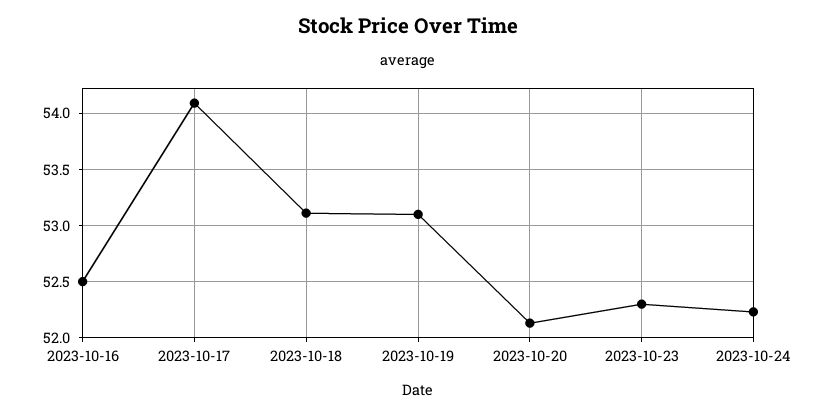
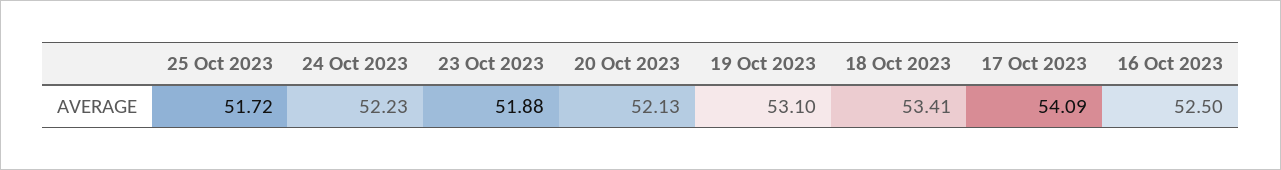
2023-10-18: 53.1 -> 53.41
2023-10-23: 52.3 -> 51.88
25 Oct 2023: none -> 51.72

